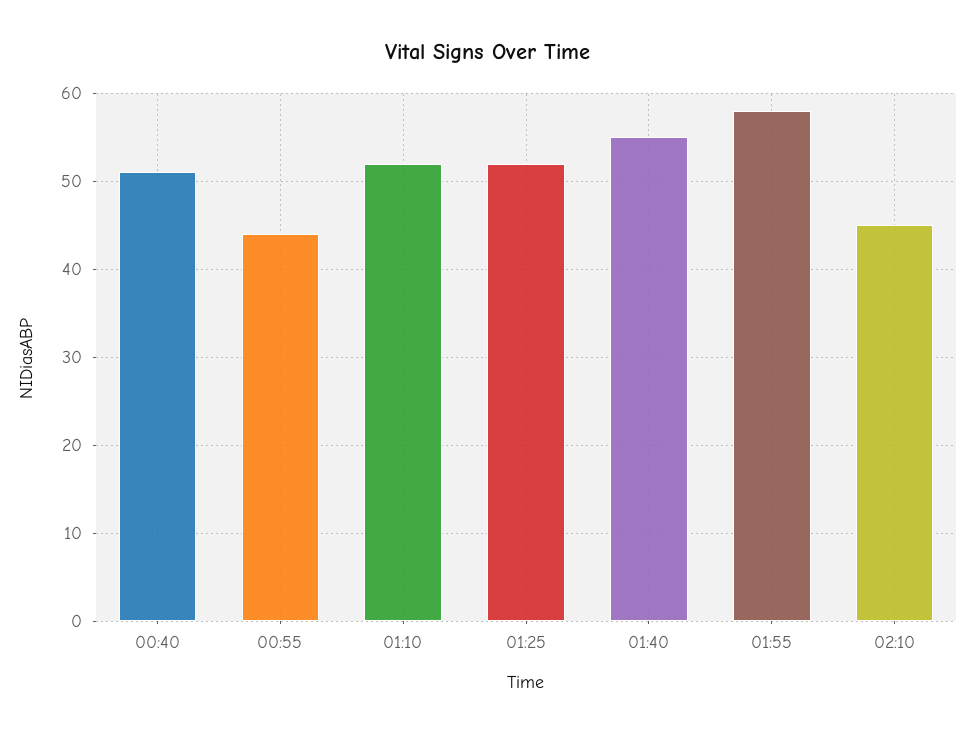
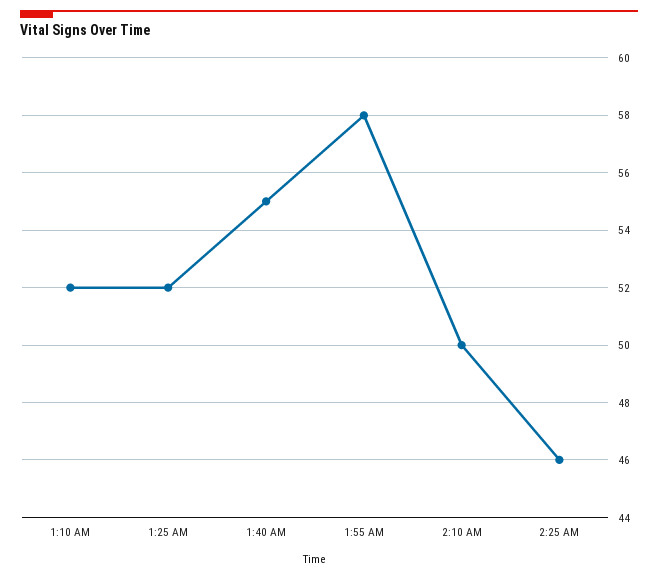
00:40: 51 -> none
00:55: 44 -> none
02:10: 45 -> 50
2:25 AM: none -> 46

